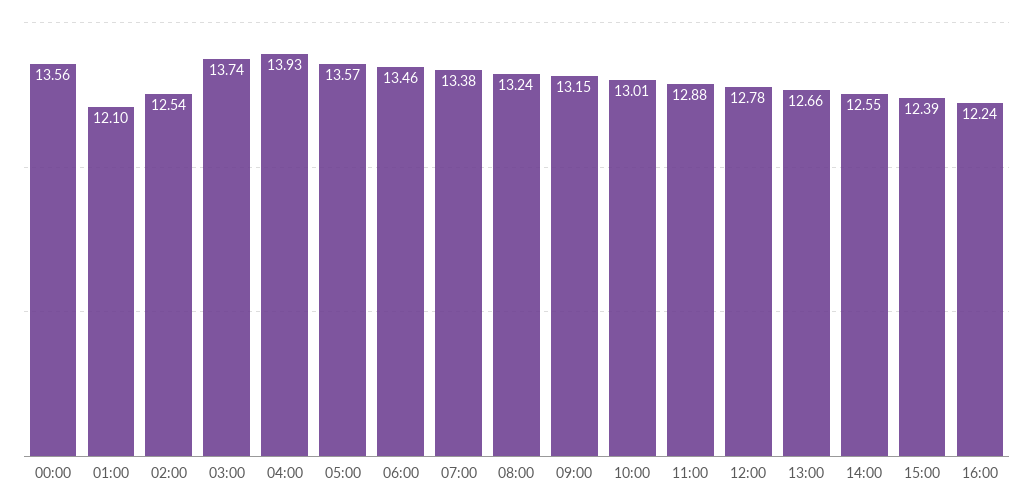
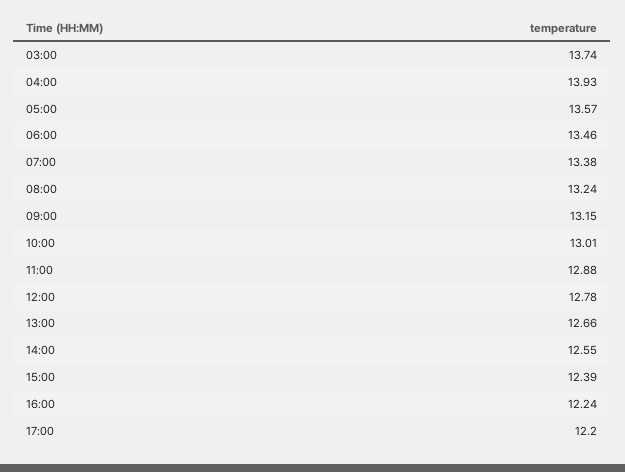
00:00: 13.56 -> none
01:00: 12.1 -> none
02:00: 12.54 -> none
17:00: none -> 12.2

